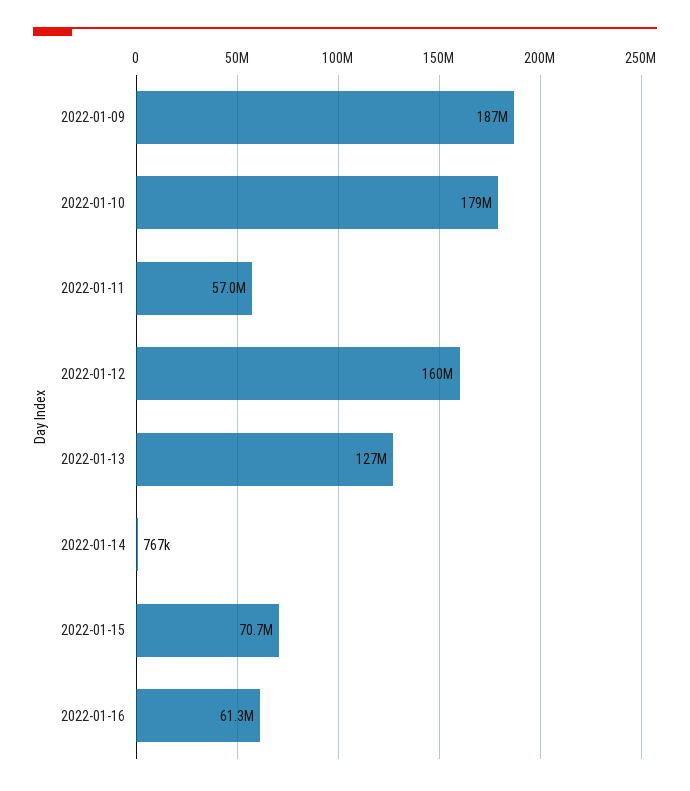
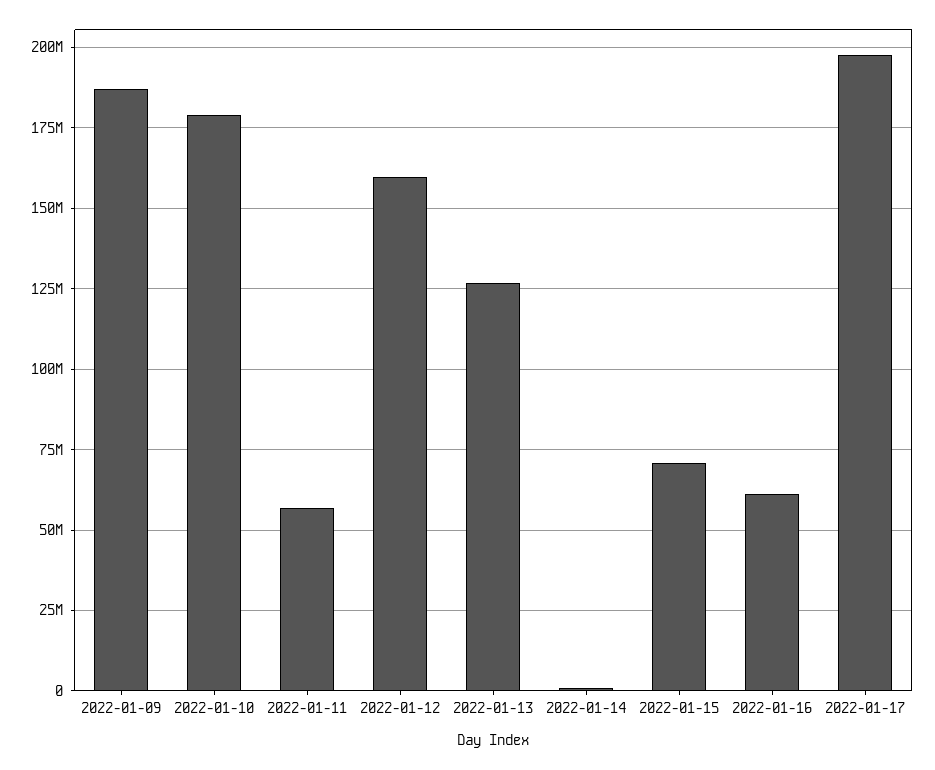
2022-01-17: none -> 197500000

